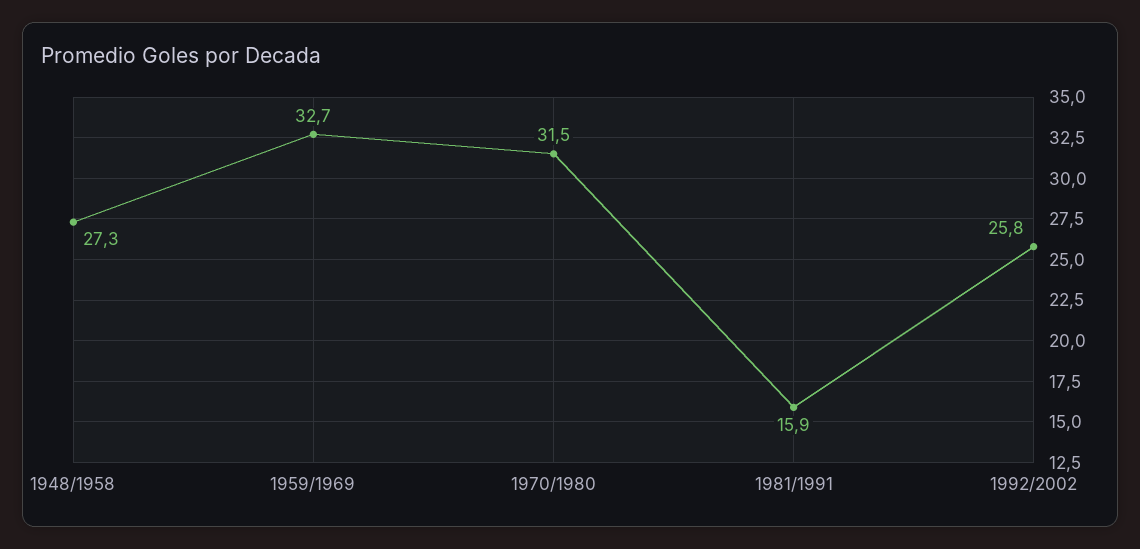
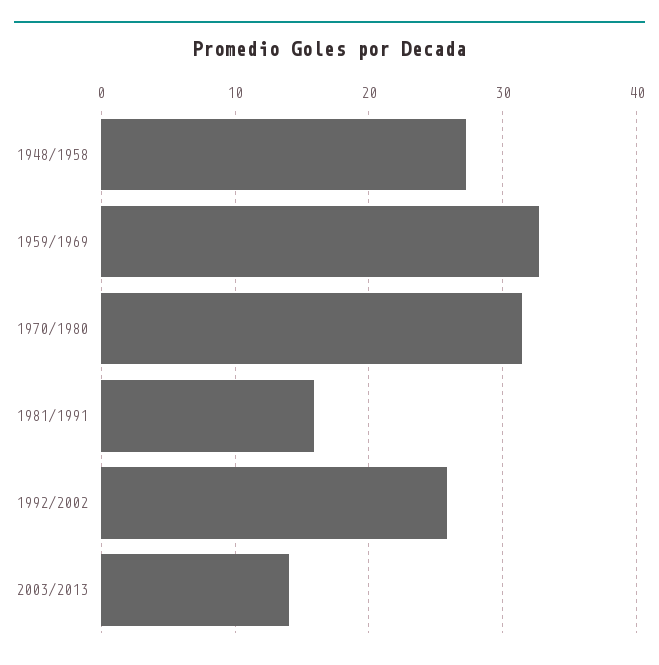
2003/2013: none -> 14

